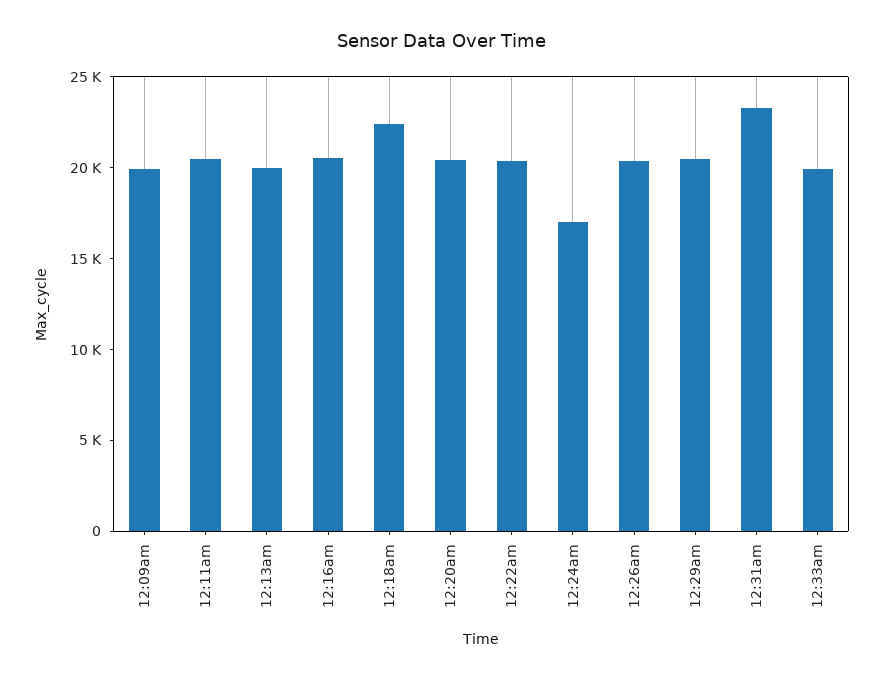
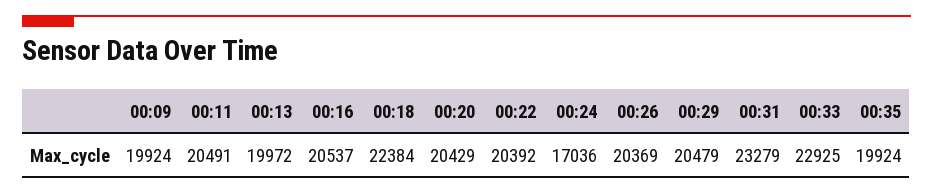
12:33am: 20000 -> 22925
00:35: none -> 19924

